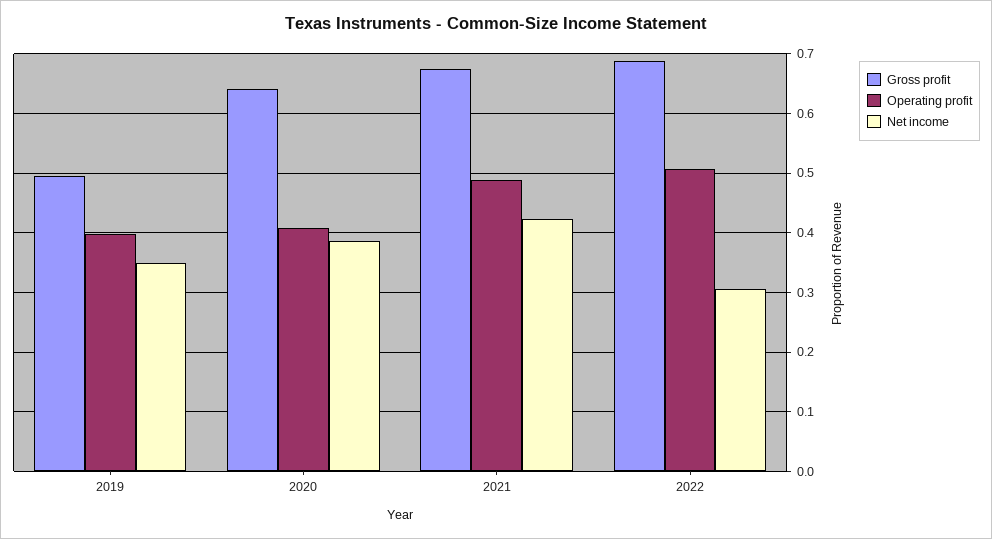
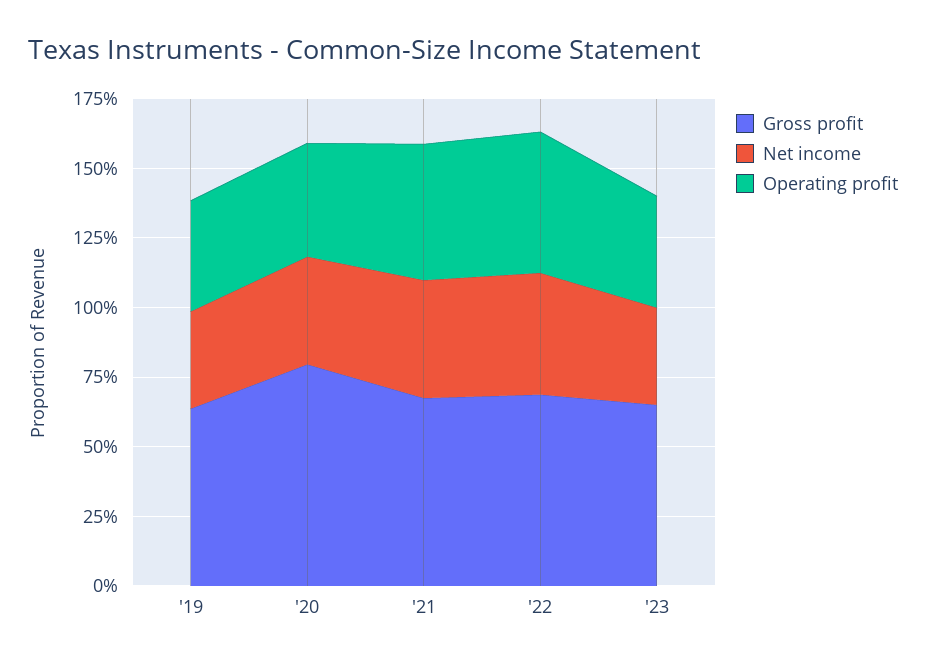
Gross profit, 2019: 0.5 -> 0.65
Gross profit, 2020: 0.64 -> 0.8
Net income, 2022: 0.3 -> 0.45
Gross profit, '23: none -> 0.65
Net income, '23: none -> 0.35
Operating profit, '23: none -> 0.4

